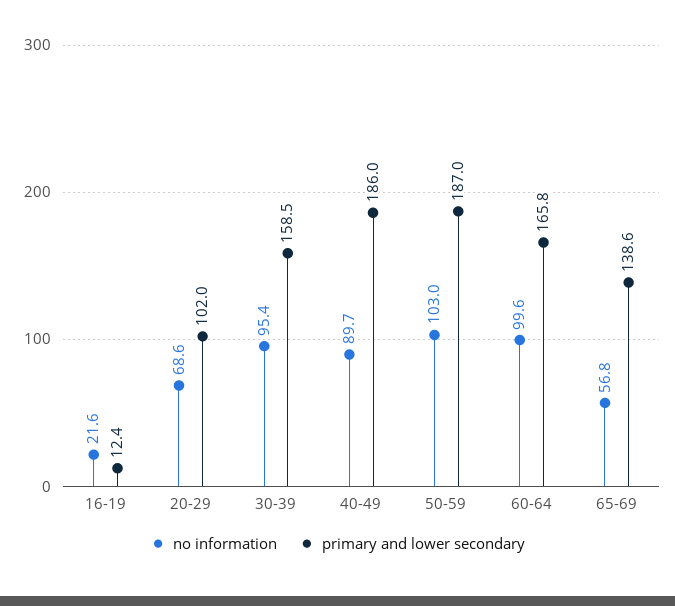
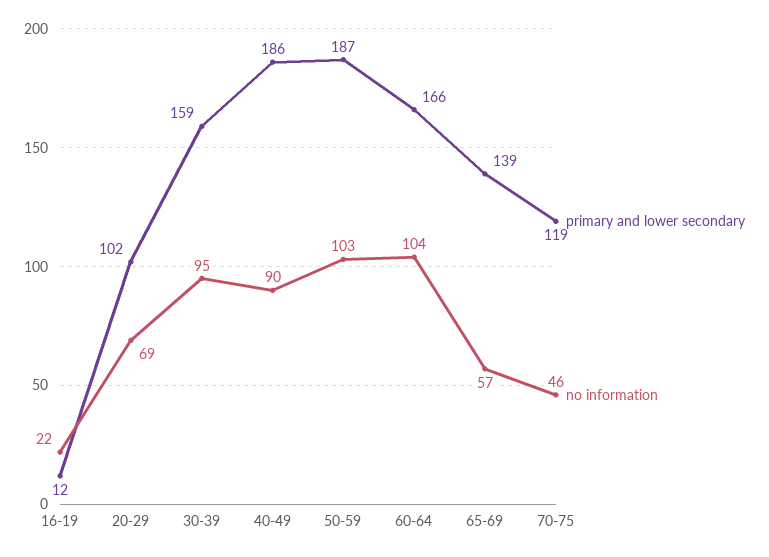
no information, 60-64: 99.6 -> 104
primary and lower secondary, 70-75: none -> 119
no information, 70-75: none -> 46

